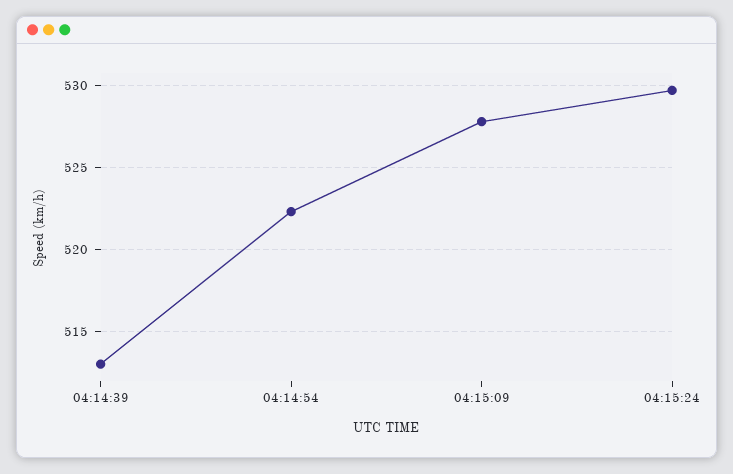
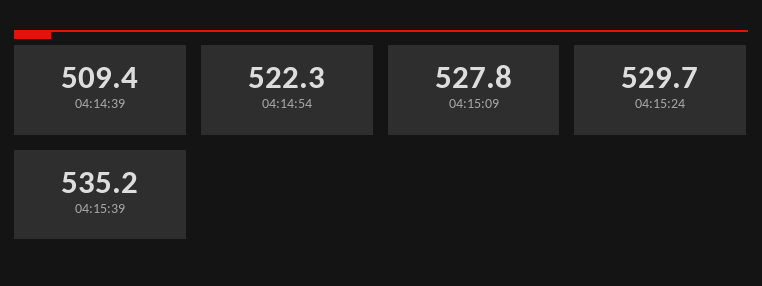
04:14:39: 513 -> 509.4
04:15:39: none -> 535.2

